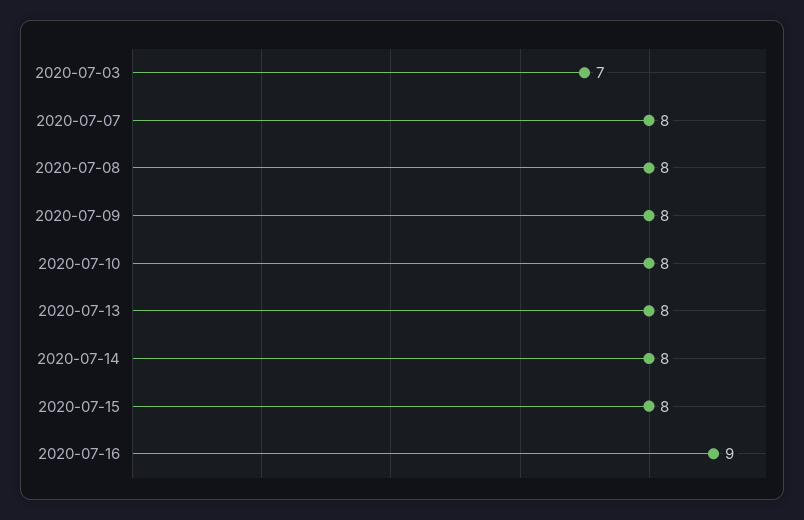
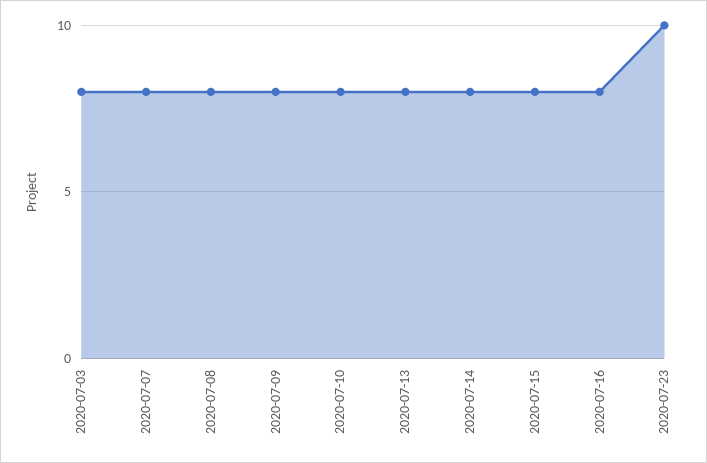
2020-07-03: 7 -> 8
2020-07-16: 9 -> 8
2020-07-23: none -> 10

